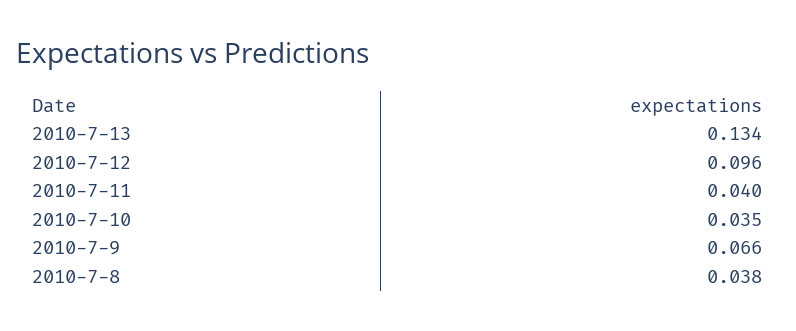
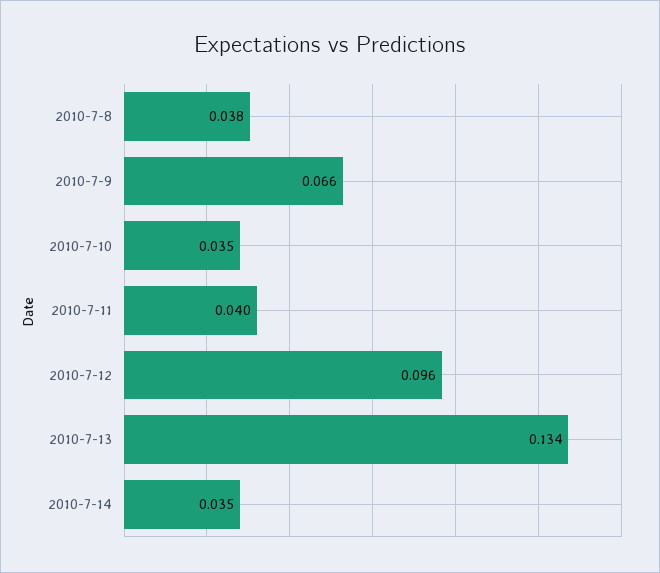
2010-7-14: none -> 0.035

